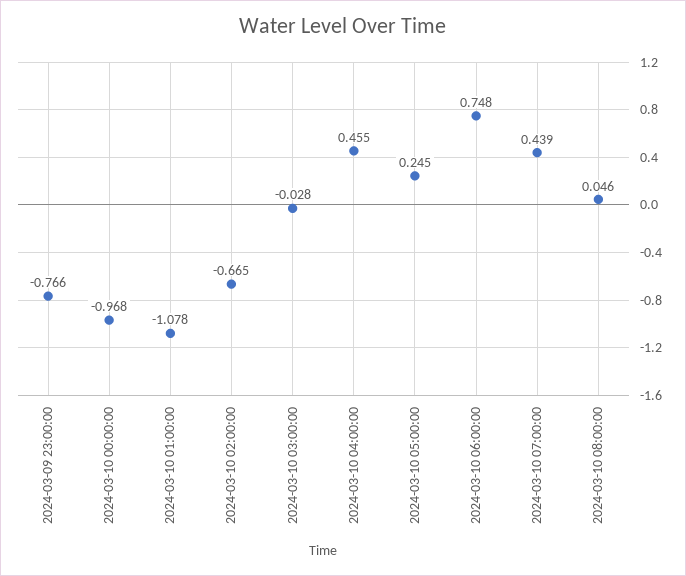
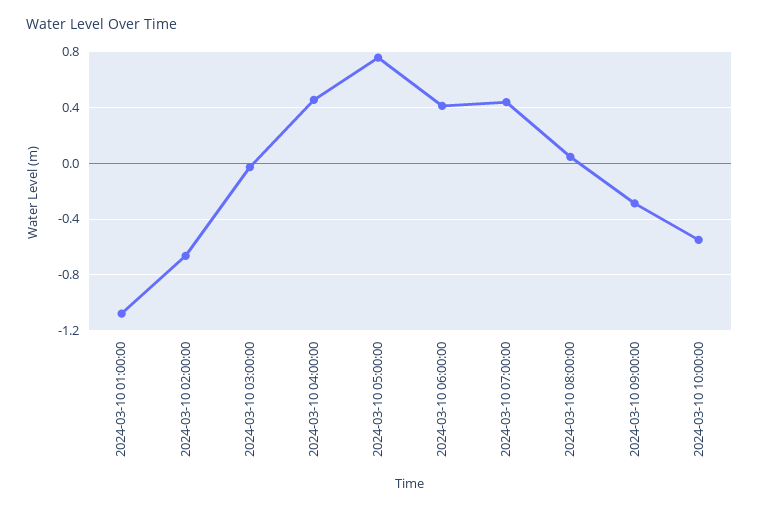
2024-03-09 23:00:00: -0.766 -> none
2024-03-10 00:00:00: -0.968 -> none
2024-03-10 05:00:00: 0.245 -> 0.75
2024-03-10 06:00:00: 0.748 -> 0.4
2024-03-10 09:00:00: none -> -0.3
2024-03-10 10:00:00: none -> -0.55

